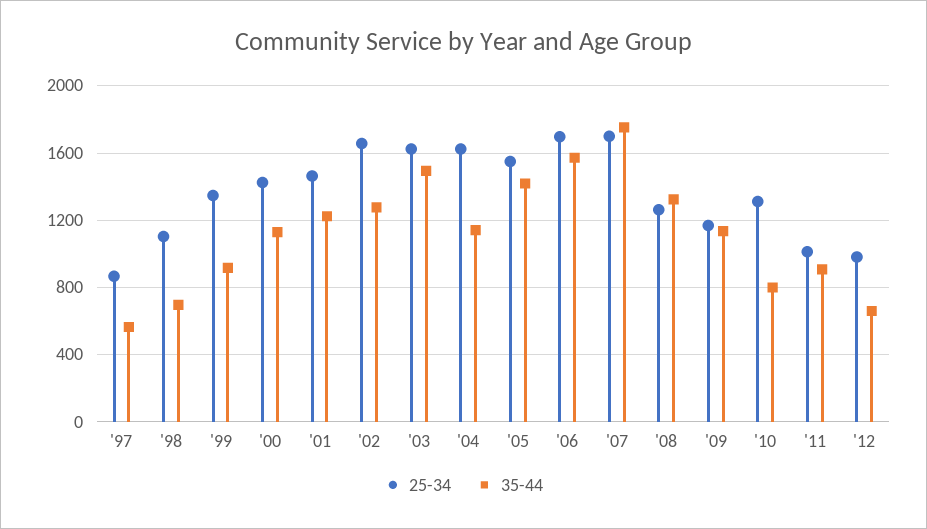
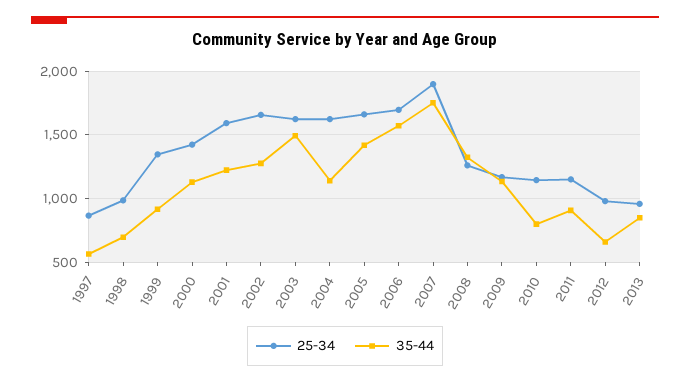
25-34, '98: 1100 -> 1000
25-34, '01: 1450 -> 1600
25-34, '05: 1550 -> 1650
25-34, '07: 1700 -> 1900
25-34, '10: 1300 -> 1150
25-34, '11: 1000 -> 1150
25-34, 2013: none -> 950
35-44, 2013: none -> 850

